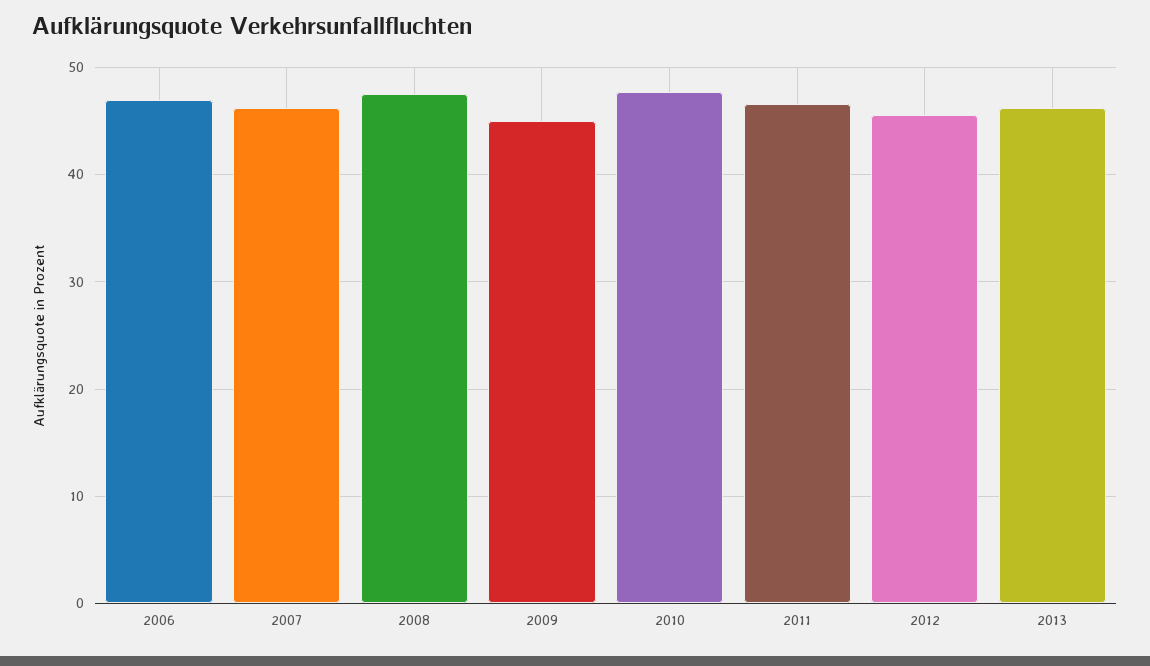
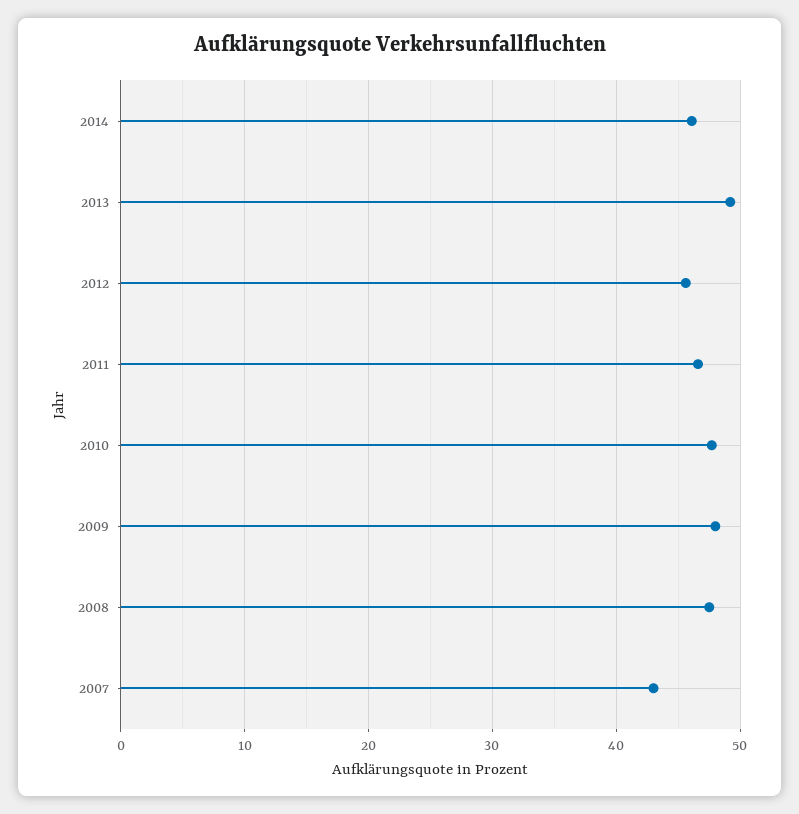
2006: 47 -> none
2007: 46 -> 43
2009: 45 -> 48
2013: 46 -> 49
2014: none -> 46

